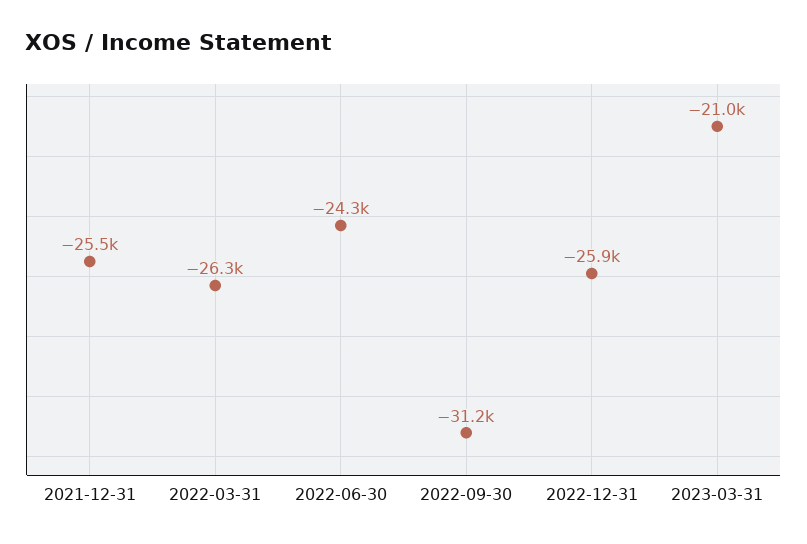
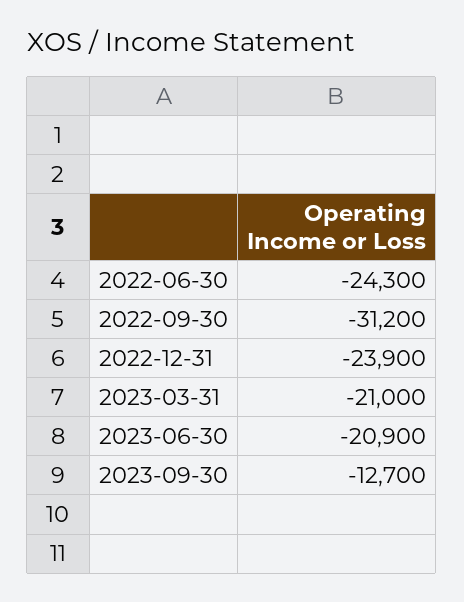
2021-12-31: -25500 -> none
2022-03-31: -26300 -> none
2022-12-31: -25900 -> -23900
2023-06-30: none -> -20900
2023-09-30: none -> -12700

